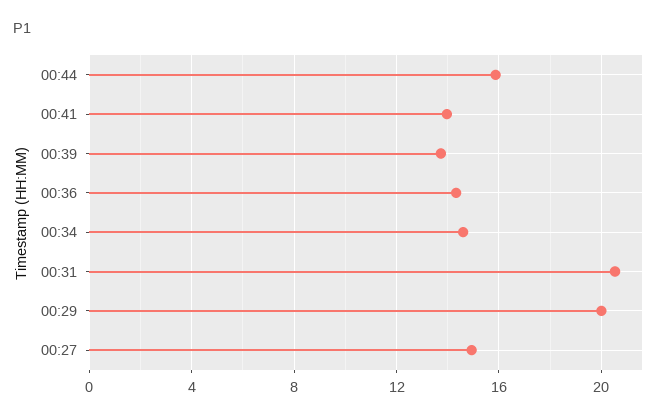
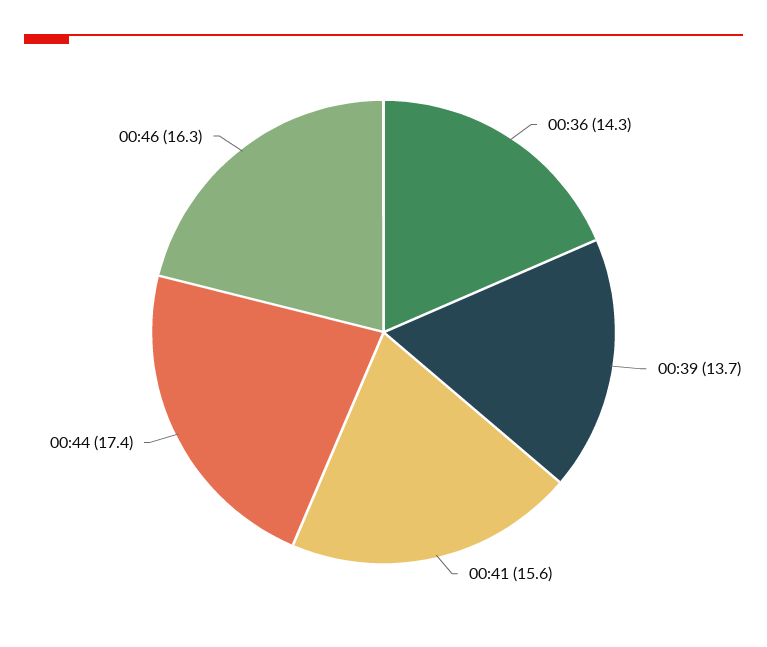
00:44: 16 -> 17.4
00:41: 14 -> 15.6
00:34: 14.5 -> none
00:31: 20.5 -> none
00:29: 20 -> none
00:27: 15 -> none
00:46: none -> 16.3

